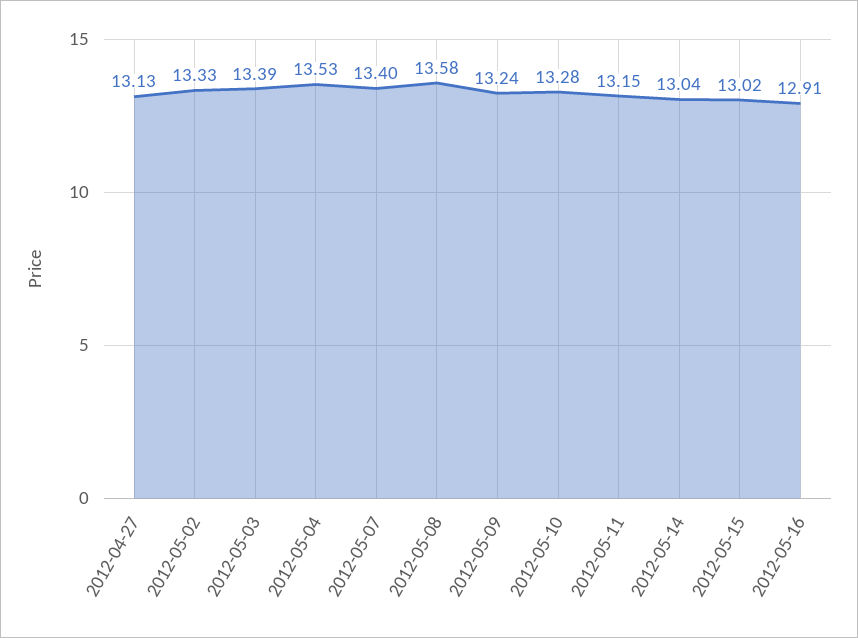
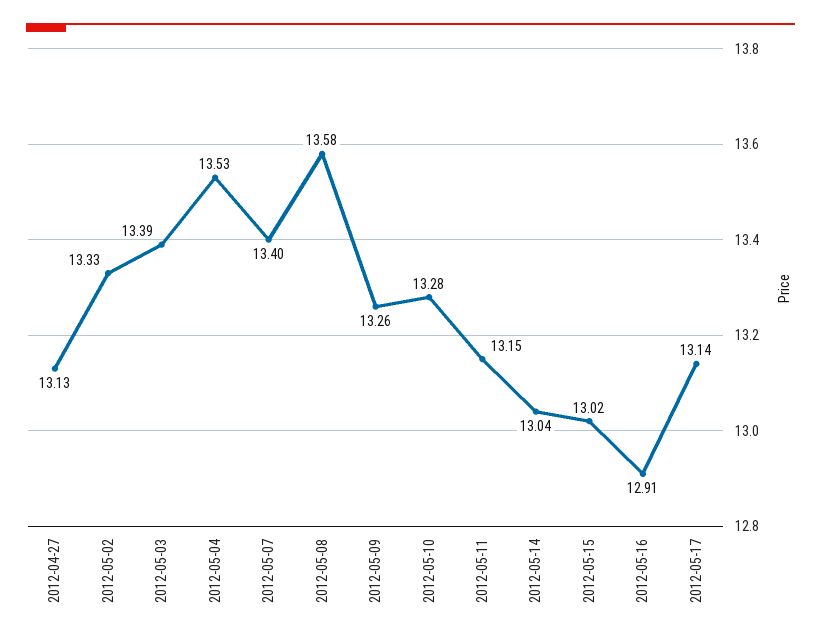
2012-05-09: 13.24 -> 13.26
2012-05-17: none -> 13.14

